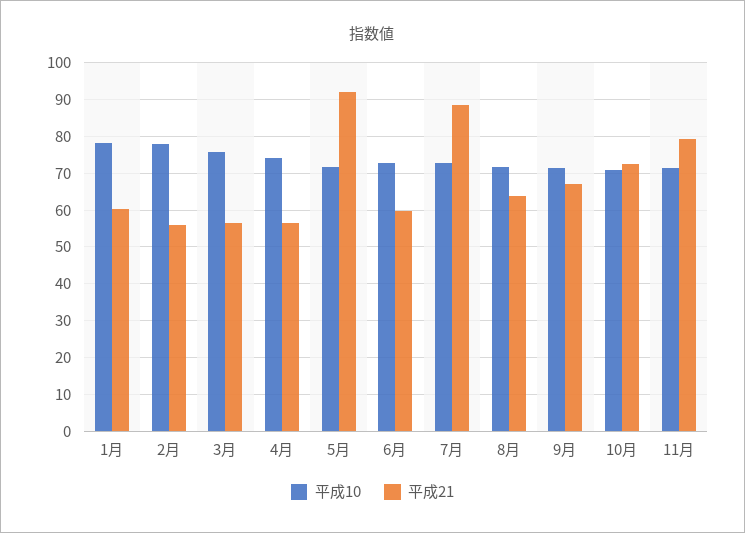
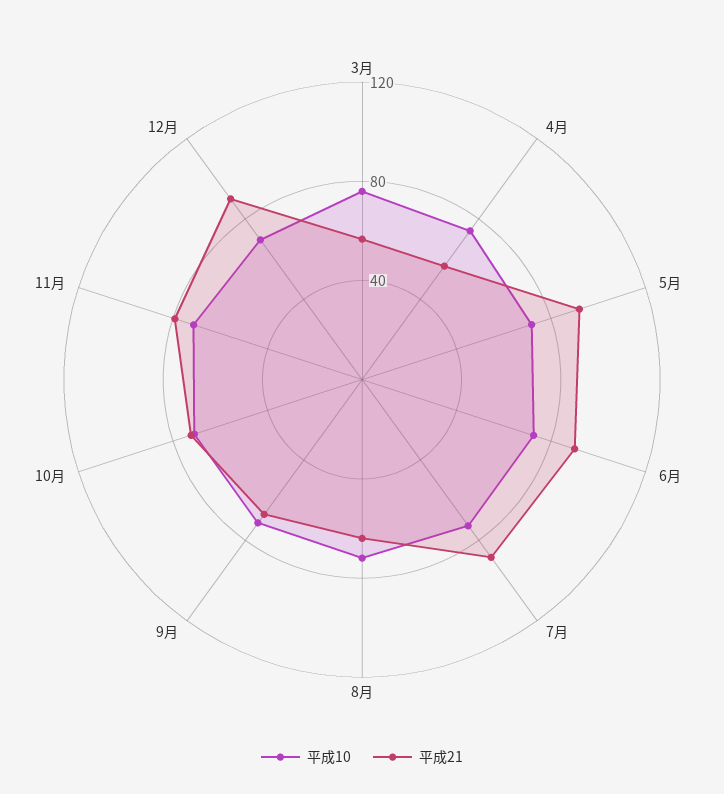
平成10, 1月: 78 -> none
平成21, 1月: 60 -> none
平成10, 2月: 78 -> none
平成21, 2月: 56 -> none
平成21, 6月: 60 -> 90
平成10, 12月: none -> 70
平成21, 12月: none -> 90

